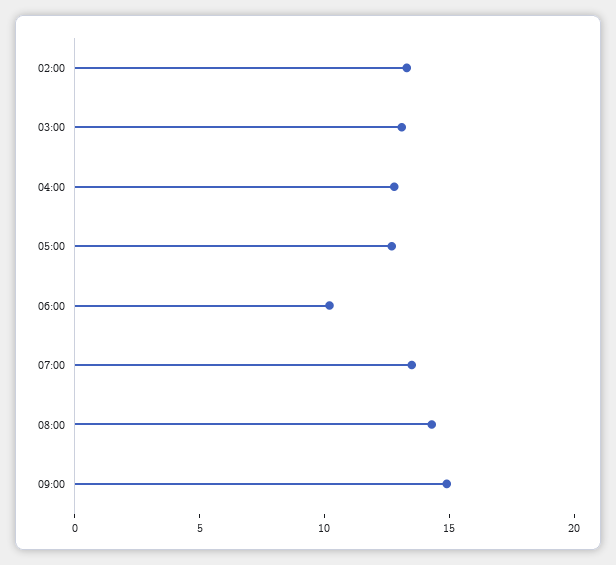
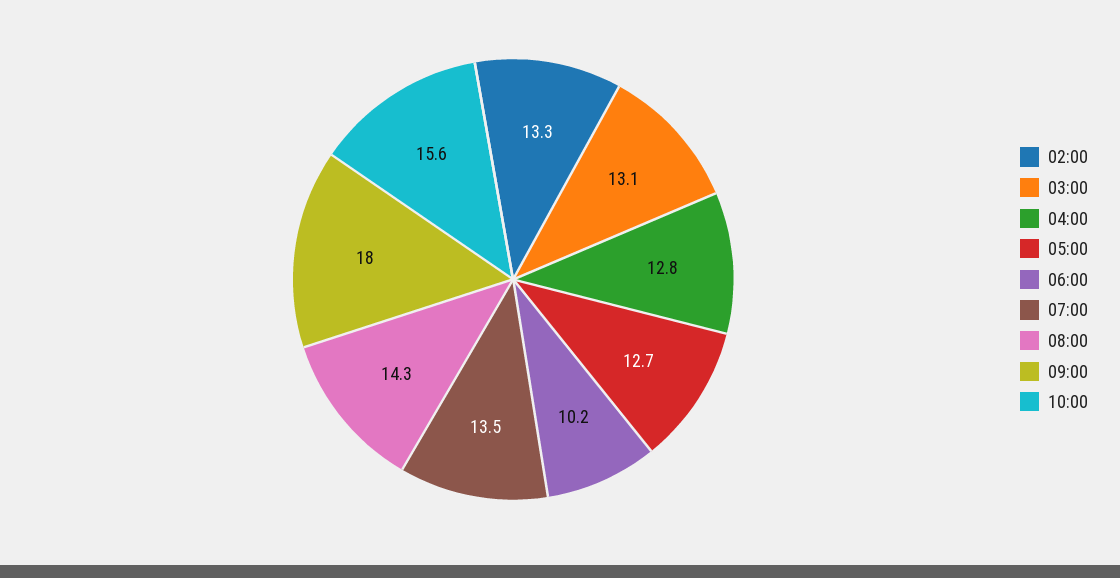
09:00: 15 -> 18
10:00: none -> 15.6

